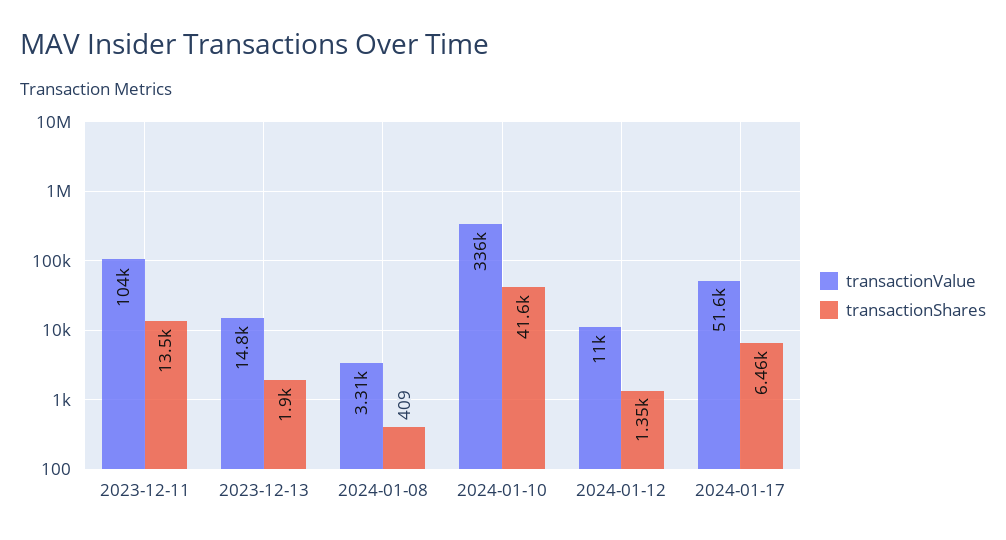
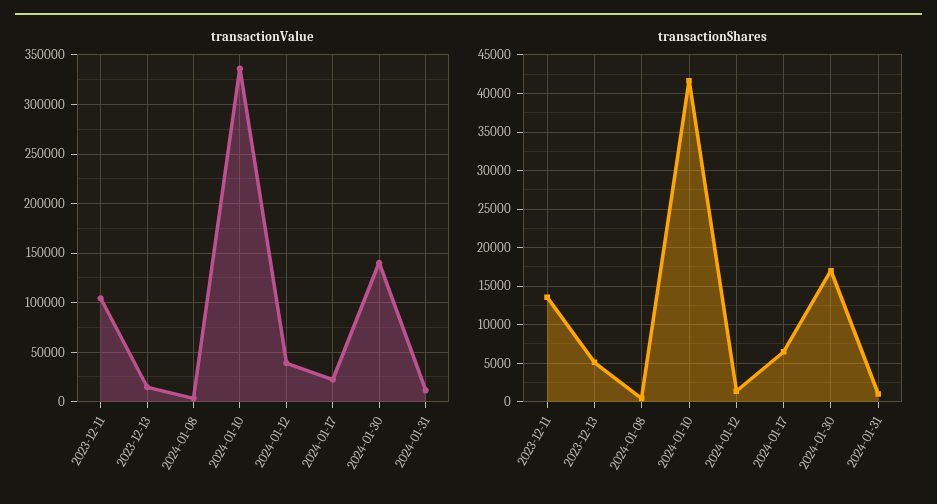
transactionShares, 2023-12-13: 1900 -> 5000
transactionValue, 2024-01-12: 11000 -> 40000
transactionValue, 2024-01-17: 51600 -> 20000
transactionValue, 2024-01-30: none -> 140000
transactionValue, 2024-01-31: none -> 10000
transactionShares, 2024-01-30: none -> 17000
transactionShares, 2024-01-31: none -> 1000

